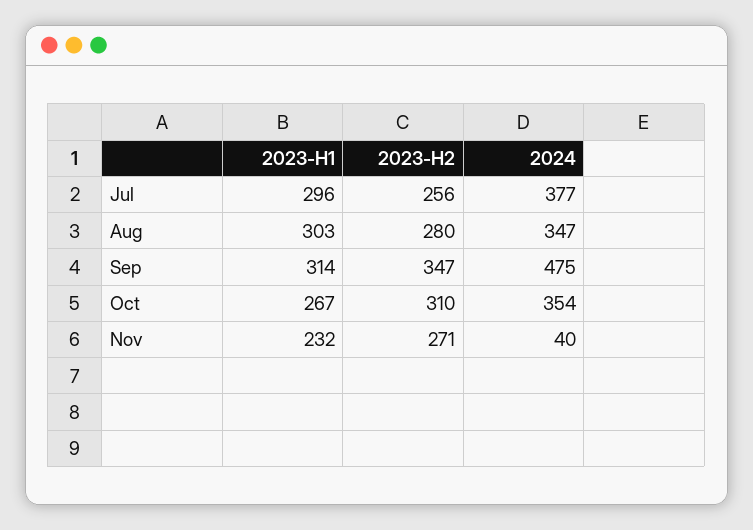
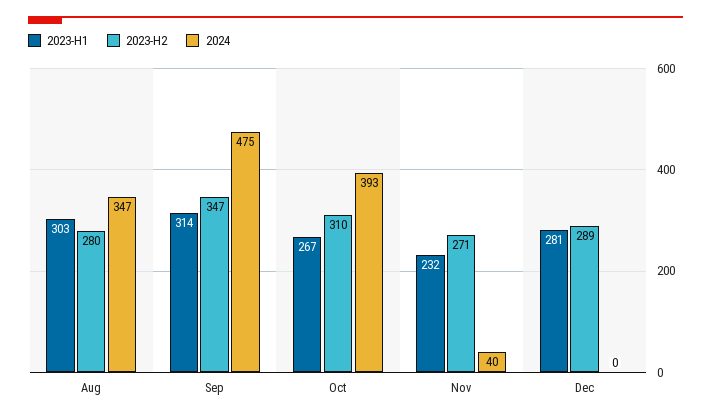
2023-H1, Jul: 296 -> none
2023-H2, Jul: 256 -> none
2024, Jul: 377 -> none
2024, Oct: 354 -> 393
2023-H1, Dec: none -> 281
2023-H2, Dec: none -> 289
2024, Dec: none -> 0

